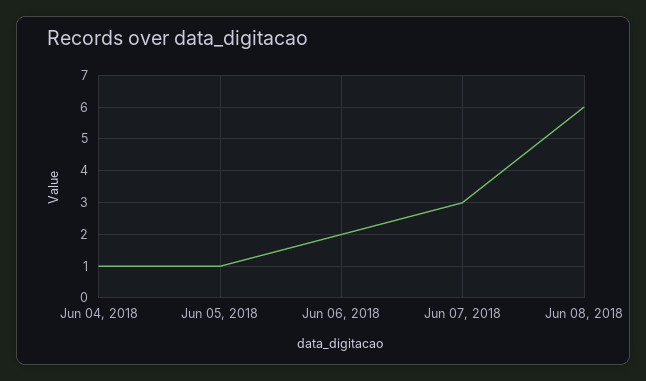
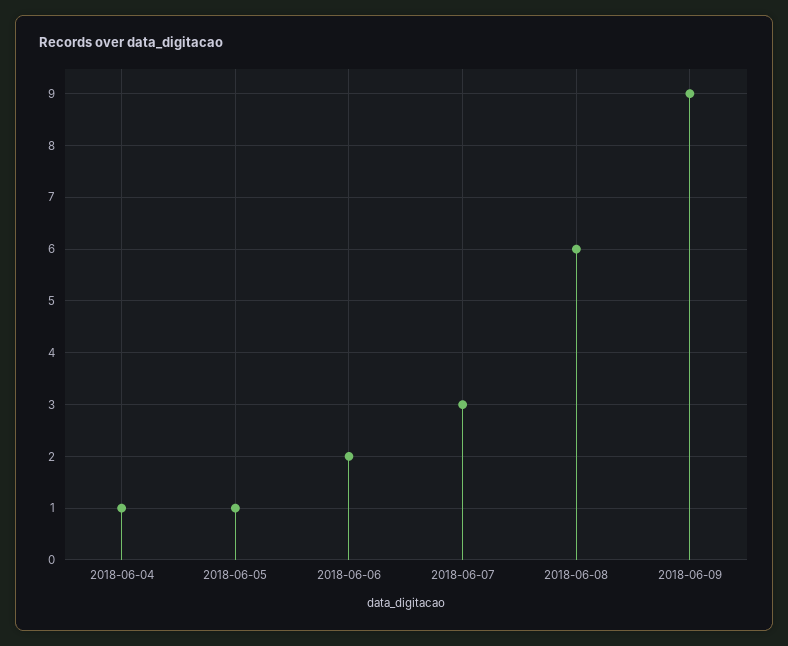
2018-06-09: none -> 9

